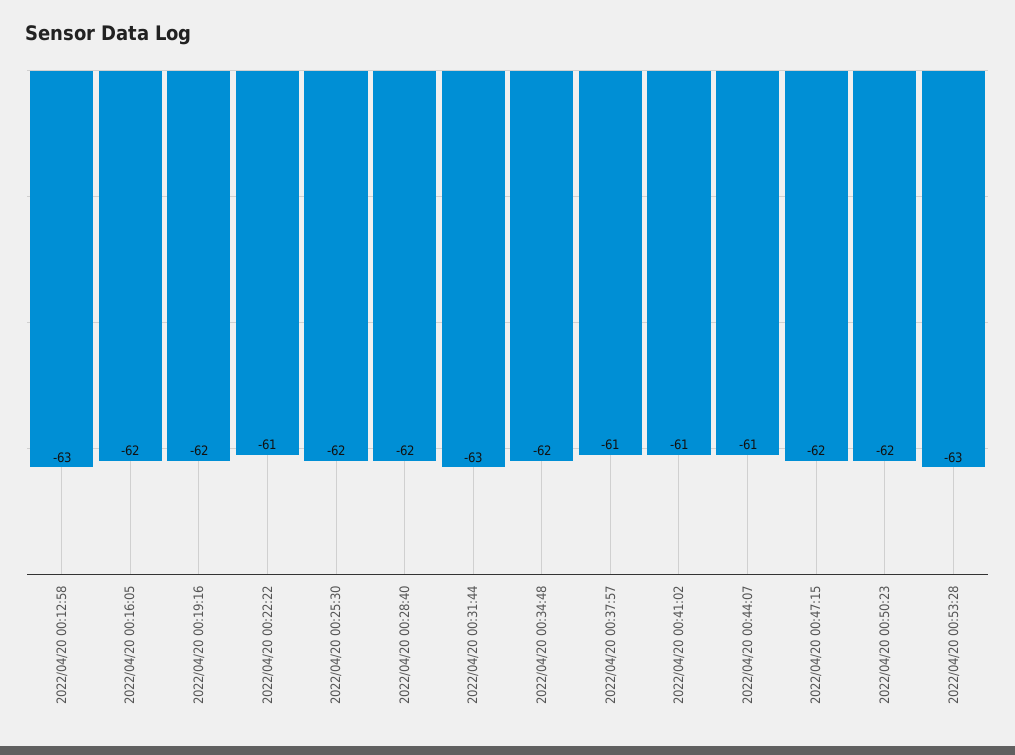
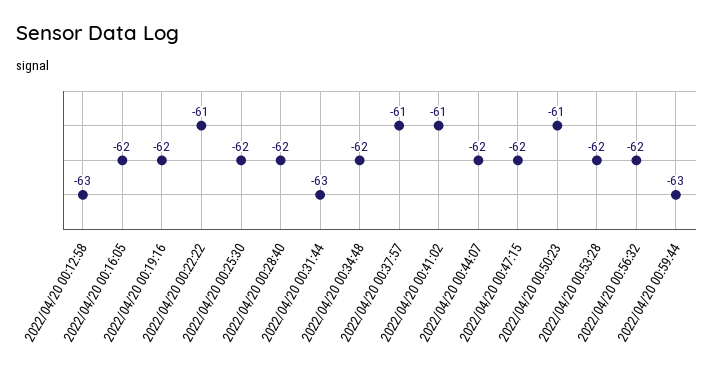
2022/04/20 00:44:07: -61 -> -62
2022/04/20 00:50:23: -62 -> -61
2022/04/20 00:53:28: -63 -> -62
2022/04/20 00:56:32: none -> -62
2022/04/20 00:59:44: none -> -63

